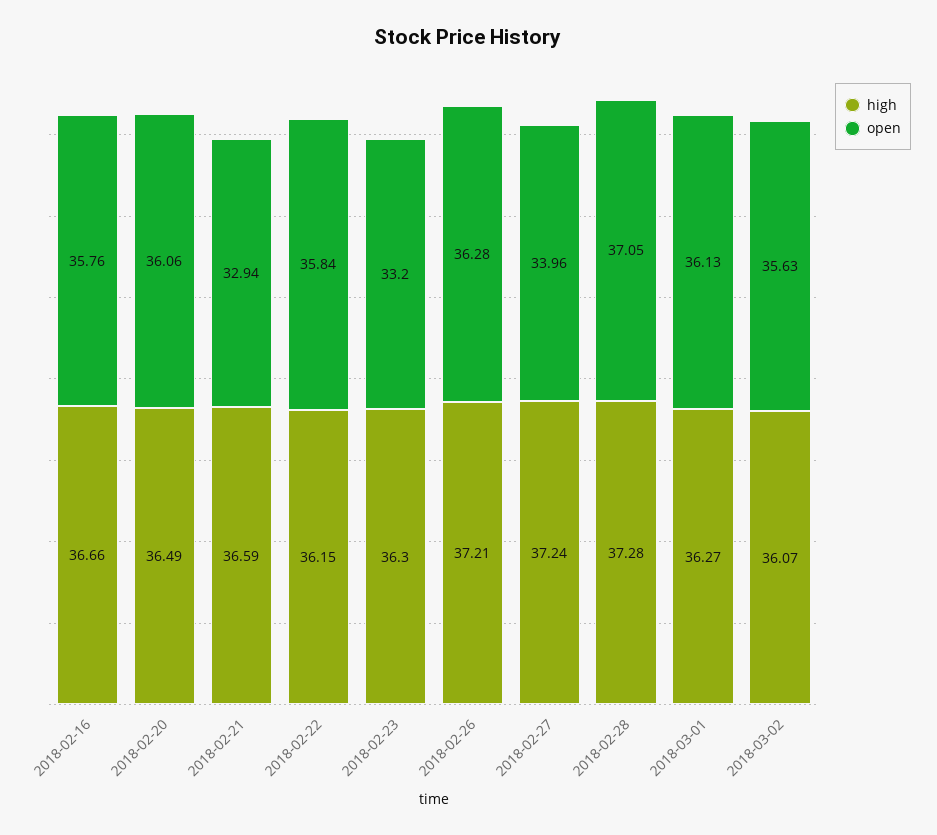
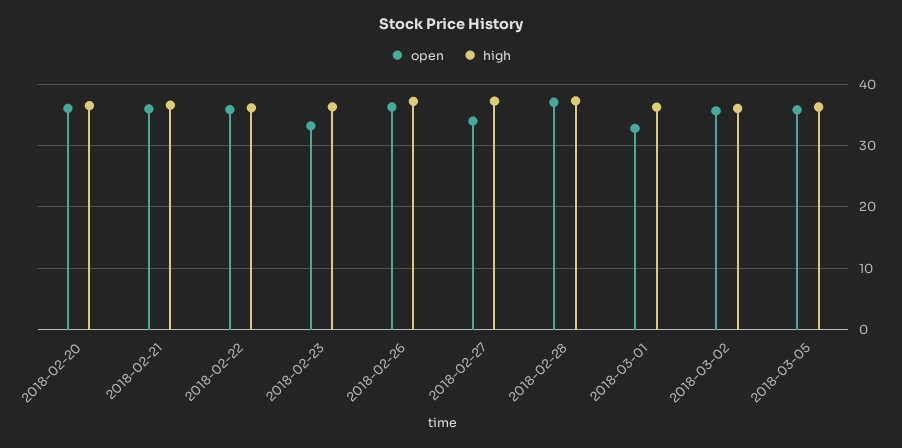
high, 2018-02-16: 36.66 -> none
open, 2018-02-16: 35.76 -> none
open, 2018-02-21: 32.94 -> 36
open, 2018-03-01: 36.13 -> 33
open, 2018-03-05: none -> 36
high, 2018-03-05: none -> 36

